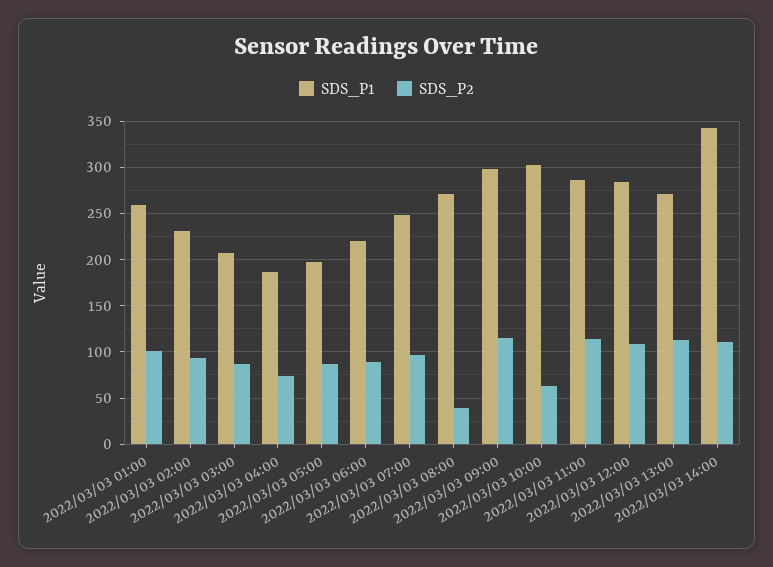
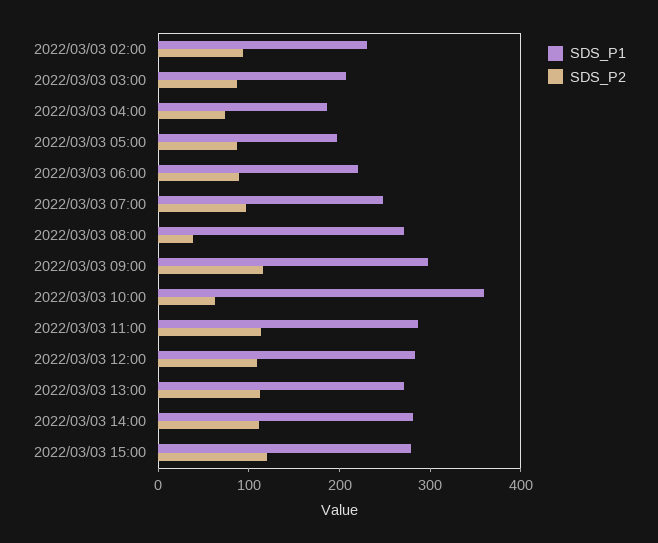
SDS_P1, 2022/03/03 01:00: 260 -> none
SDS_P2, 2022/03/03 01:00: 100 -> none
SDS_P1, 2022/03/03 10:00: 300 -> 360
SDS_P1, 2022/03/03 14:00: 340 -> 280
SDS_P1, 2022/03/03 15:00: none -> 280
SDS_P2, 2022/03/03 15:00: none -> 120

